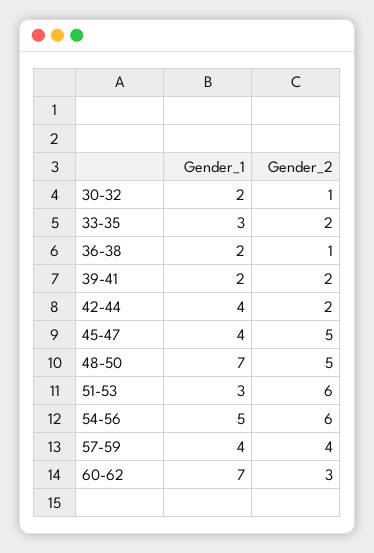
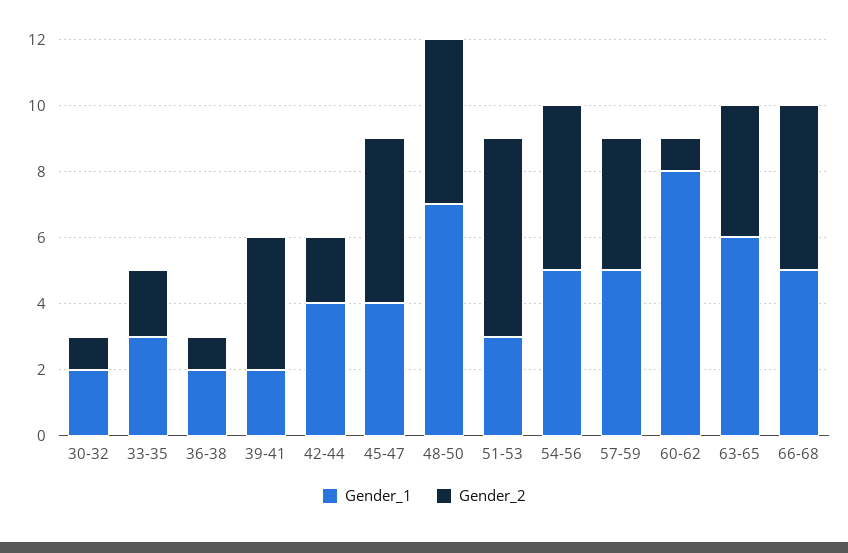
Gender_2, 39-41: 2 -> 4
Gender_2, 54-56: 6 -> 5
Gender_1, 57-59: 4 -> 5
Gender_1, 60-62: 7 -> 8
Gender_2, 60-62: 3 -> 1
Gender_1, 63-65: none -> 6
Gender_2, 63-65: none -> 4
Gender_1, 66-68: none -> 5
Gender_2, 66-68: none -> 5

